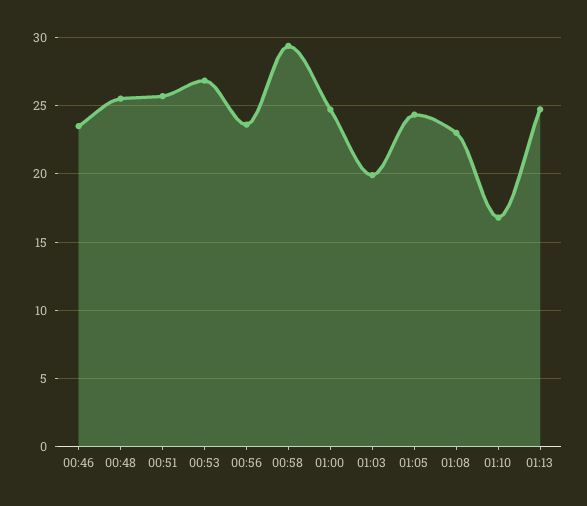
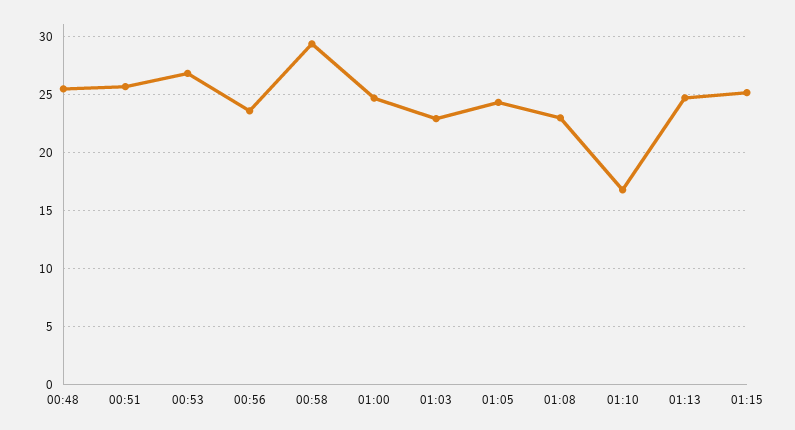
00:46: 23.5 -> none
01:03: 20 -> 23
01:15: none -> 25

